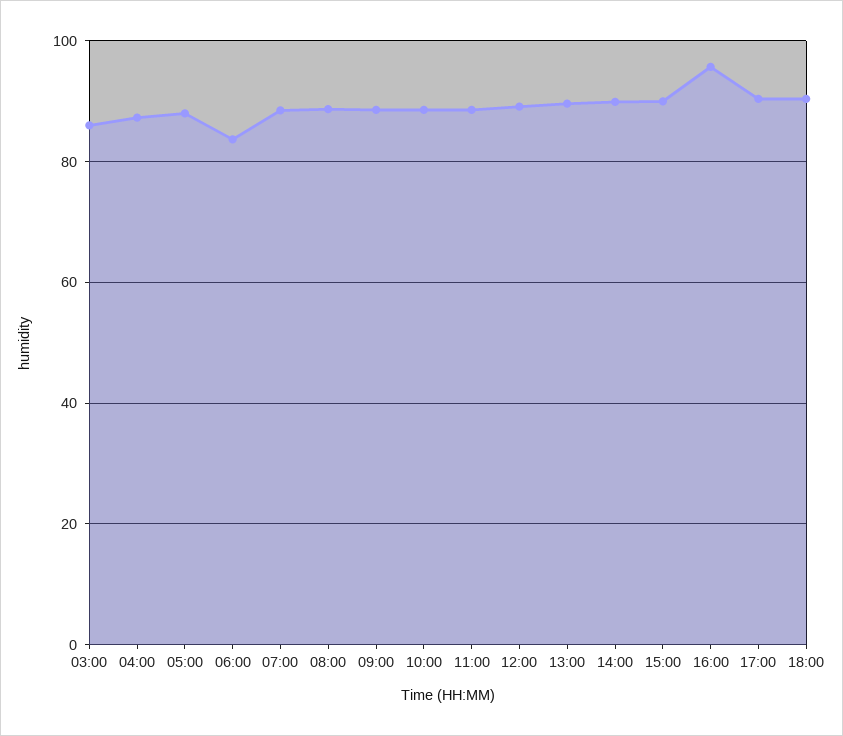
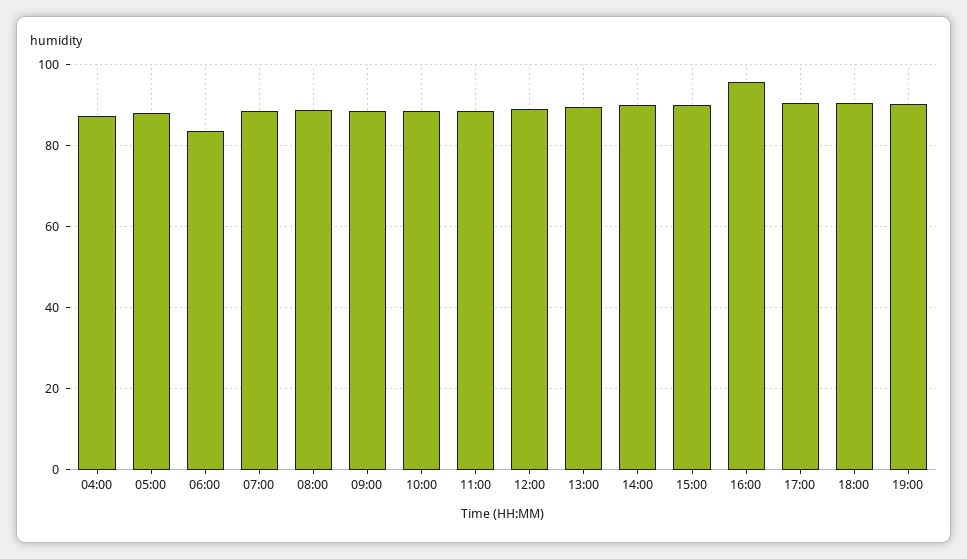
03:00: 86 -> none
19:00: none -> 90

